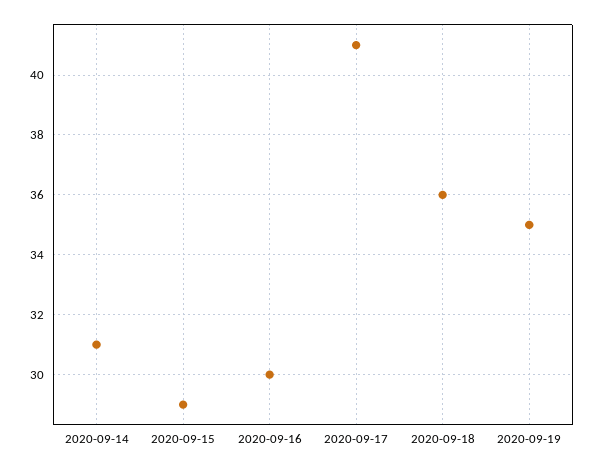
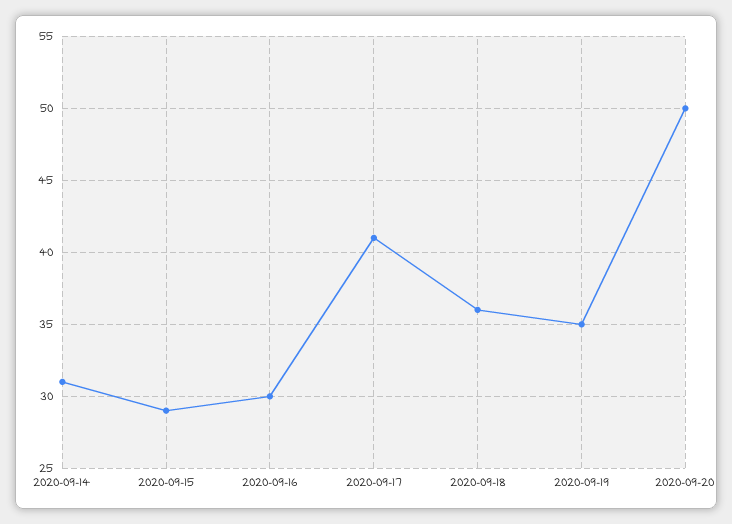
2020-09-20: none -> 50

